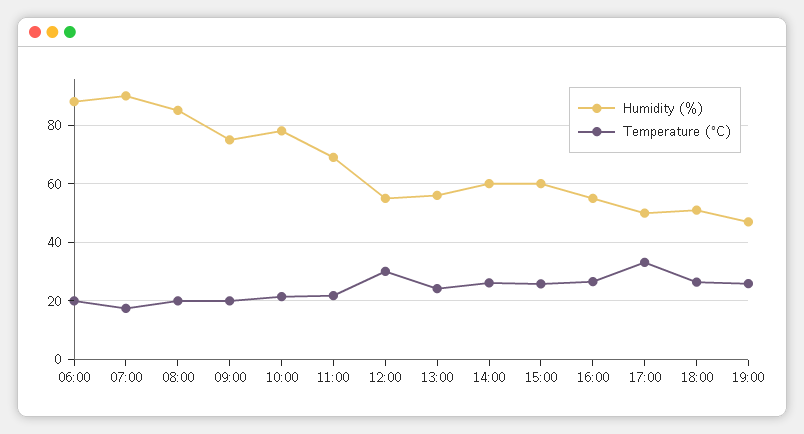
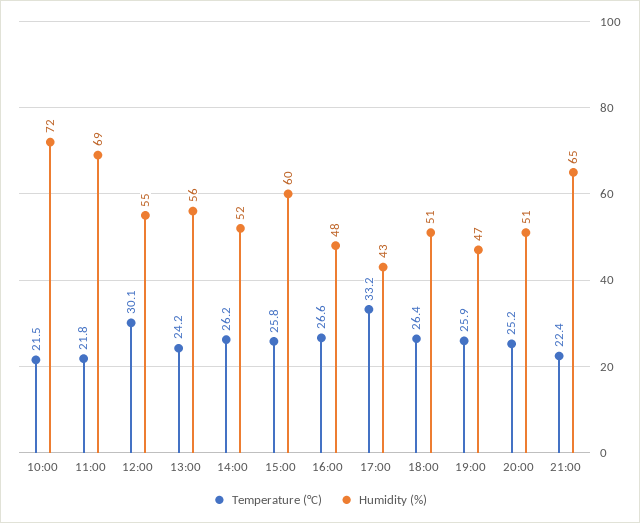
Humidity (%), 06:00: 87.5 -> none
Temperature (°C), 06:00: 20 -> none
Humidity (%), 07:00: 90 -> none
Temperature (°C), 07:00: 17.5 -> none
Humidity (%), 08:00: 85 -> none
Temperature (°C), 08:00: 20 -> none
Humidity (%), 09:00: 75 -> none
Temperature (°C), 09:00: 20 -> none
Humidity (%), 10:00: 77.5 -> 72
Humidity (%), 14:00: 60 -> 52
Humidity (%), 16:00: 55 -> 48
Humidity (%), 17:00: 50 -> 43
Temperature (°C), 20:00: none -> 25.2
Humidity (%), 20:00: none -> 51
Temperature (°C), 21:00: none -> 22.4
Humidity (%), 21:00: none -> 65

